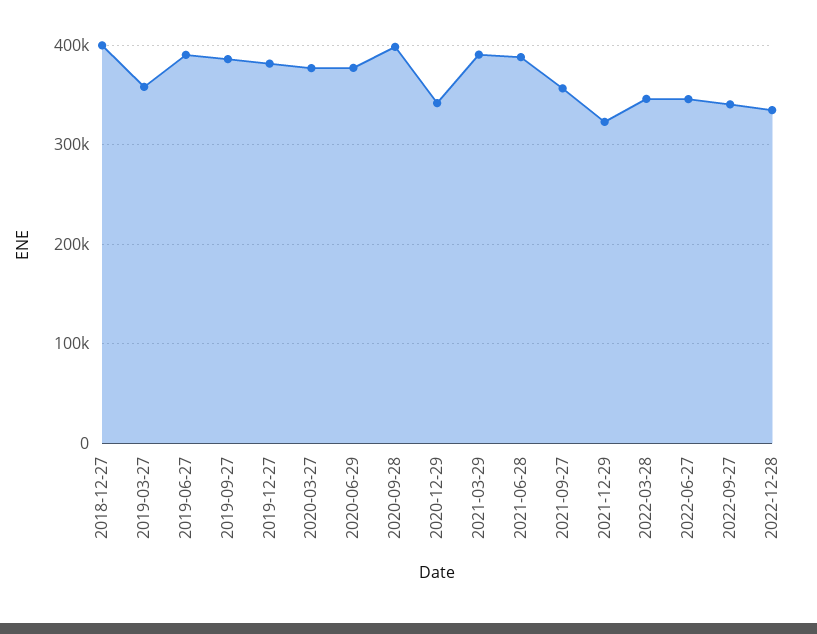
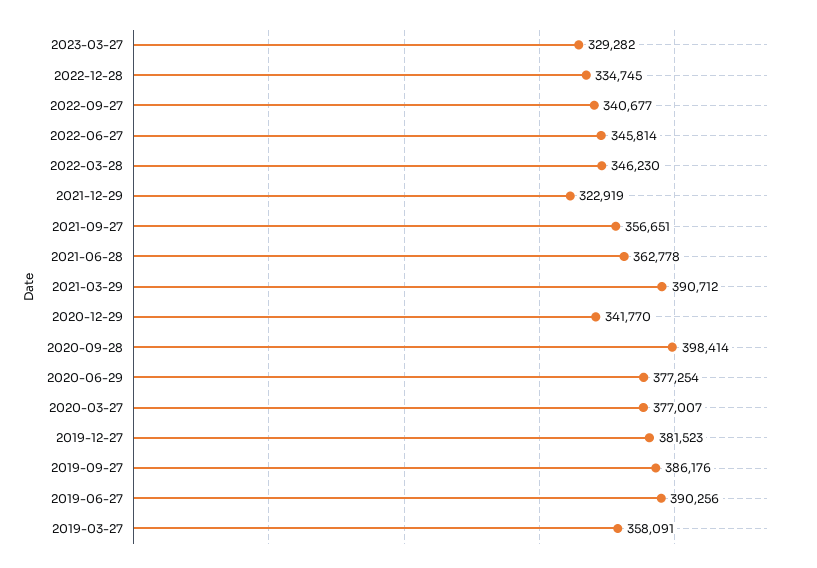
2018-12-27: 400000 -> none
2021-06-28: 390000 -> 362778
2023-03-27: none -> 329282

